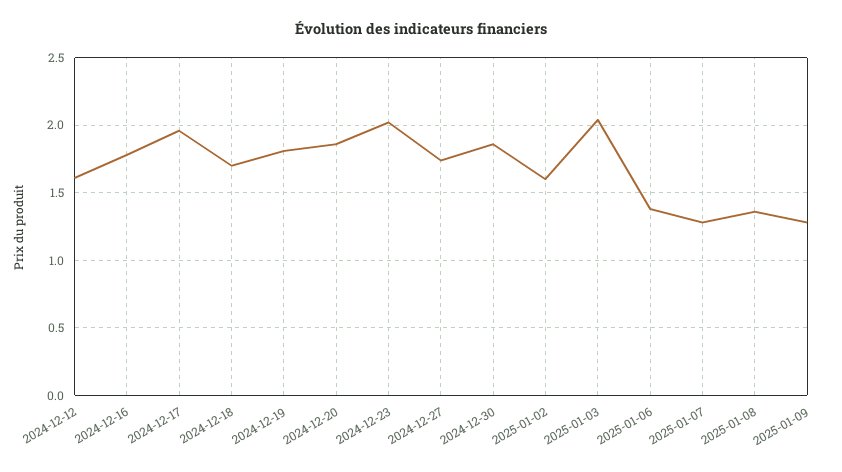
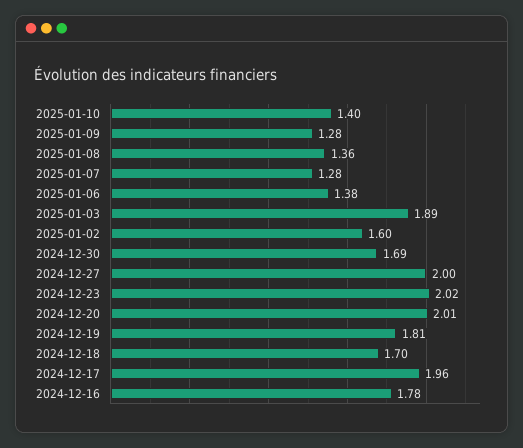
2024-12-12: 1.6 -> none
2024-12-20: 1.85 -> 2.01
2024-12-27: 1.75 -> 2
2024-12-30: 1.85 -> 1.69
2025-01-03: 2.05 -> 1.89
2025-01-10: none -> 1.4

